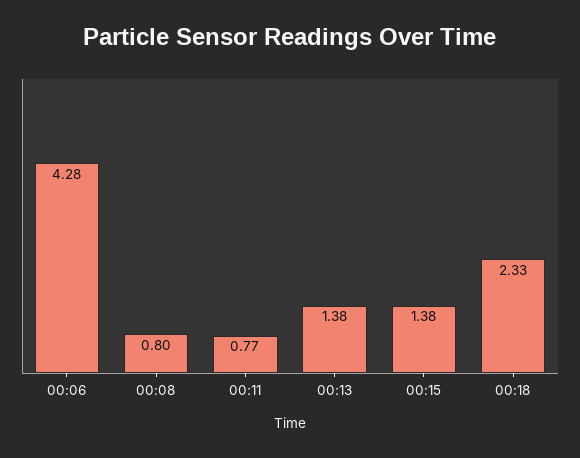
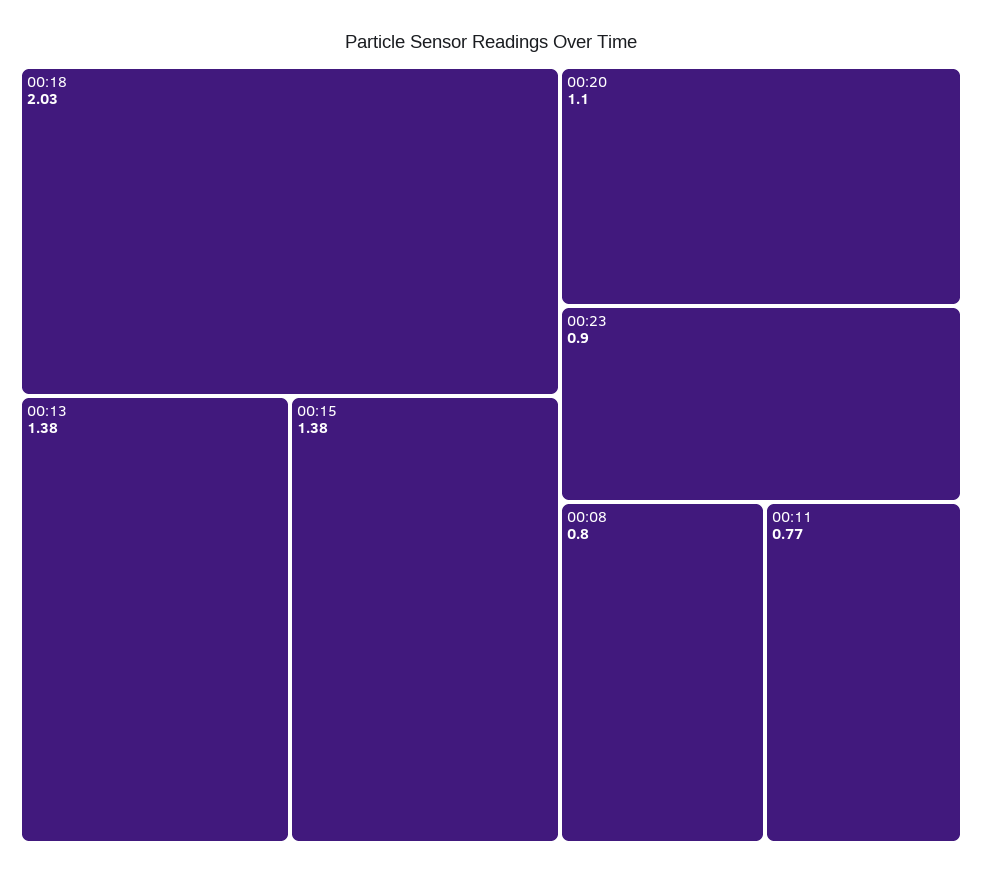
00:06: 4.28 -> none
00:18: 2.33 -> 2.03
00:20: none -> 1.1
00:23: none -> 0.9

